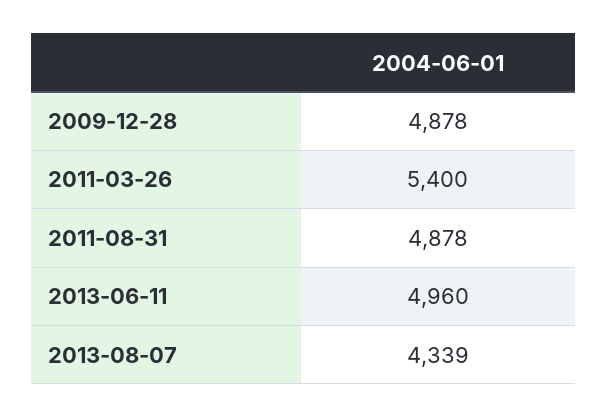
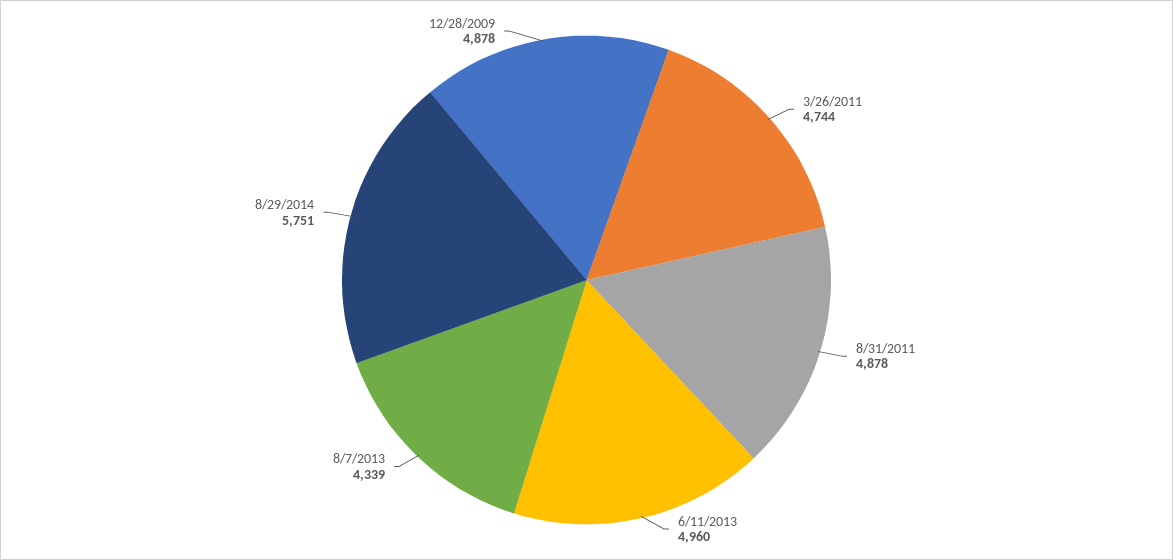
2011-03-26: 5400 -> 4744
8/29/2014: none -> 5751

